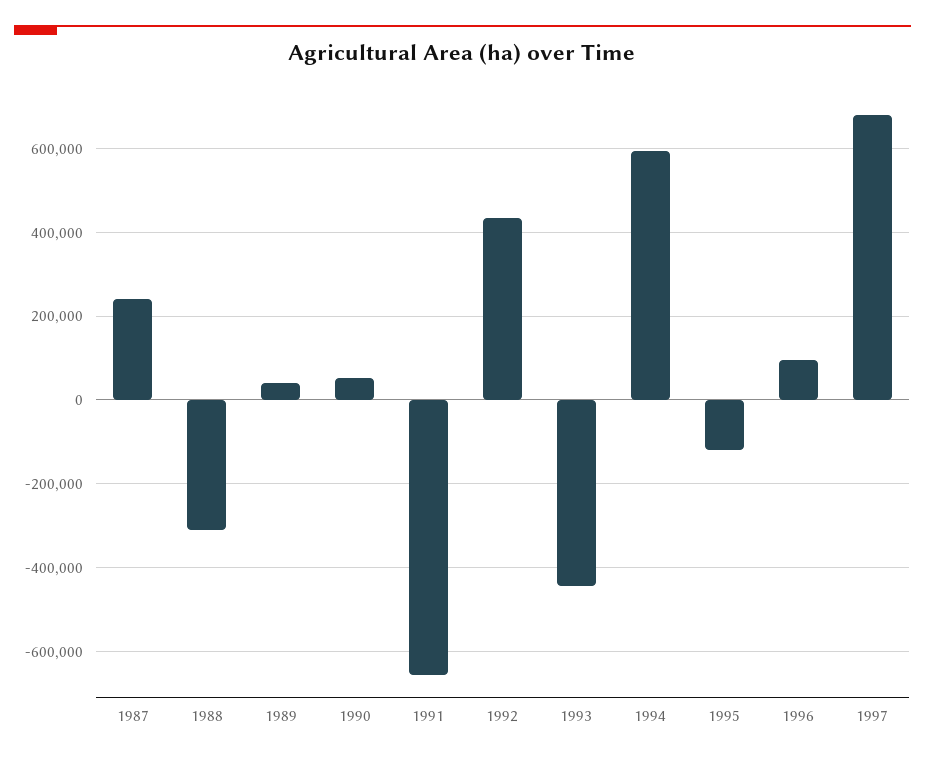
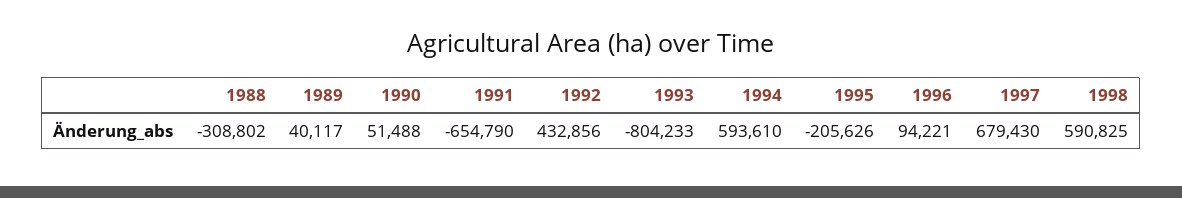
1987: 240000 -> none
1993: -440000 -> -804233
1995: -120000 -> -205626
1998: none -> 590825

